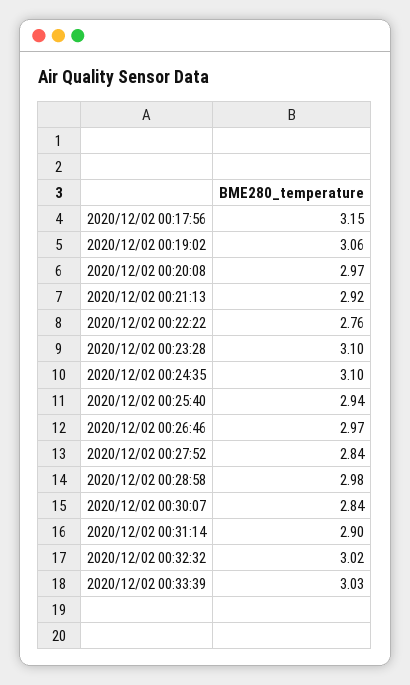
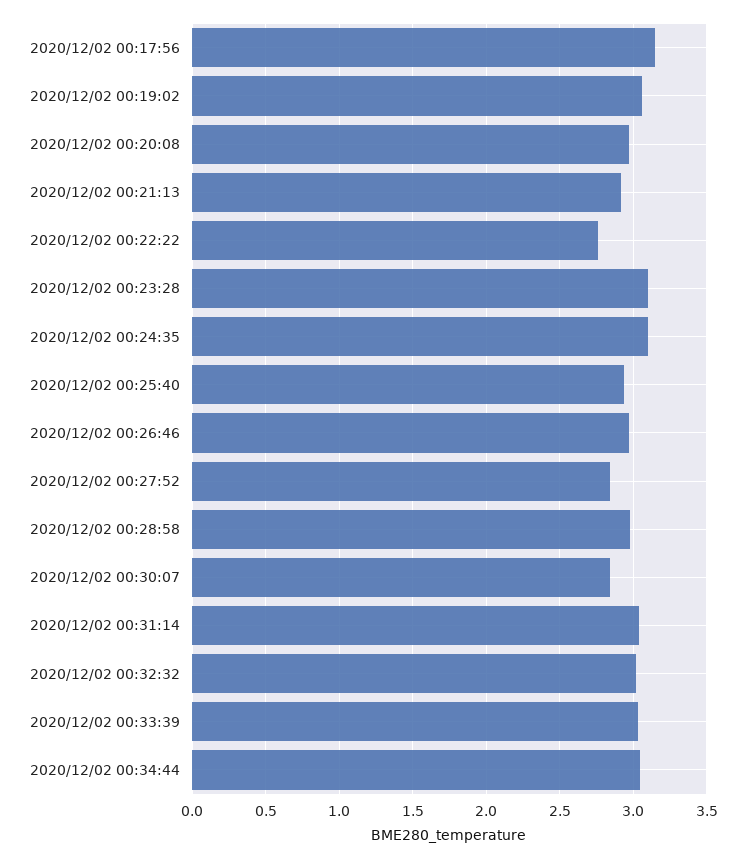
2020/12/02 00:31:14: 2.9 -> 3.05
2020/12/02 00:34:44: none -> 3.05

